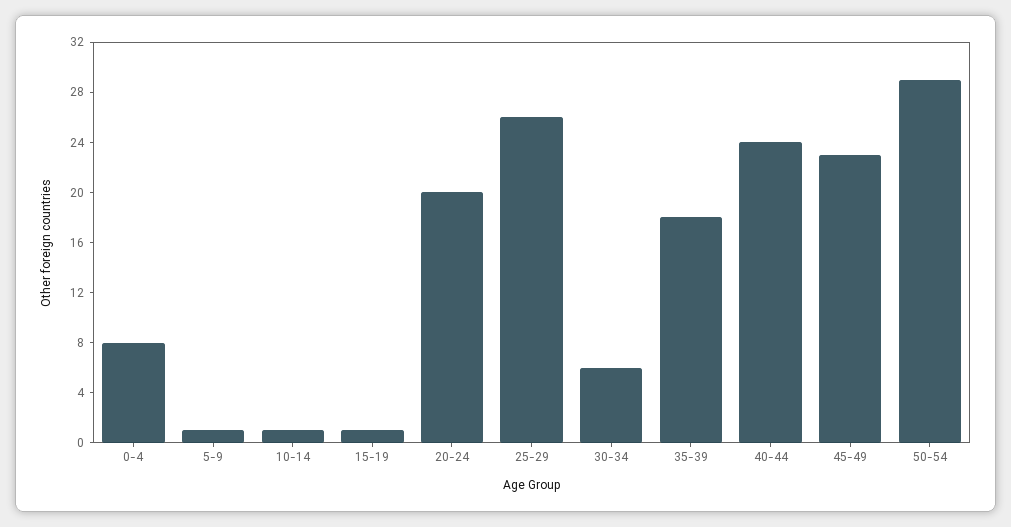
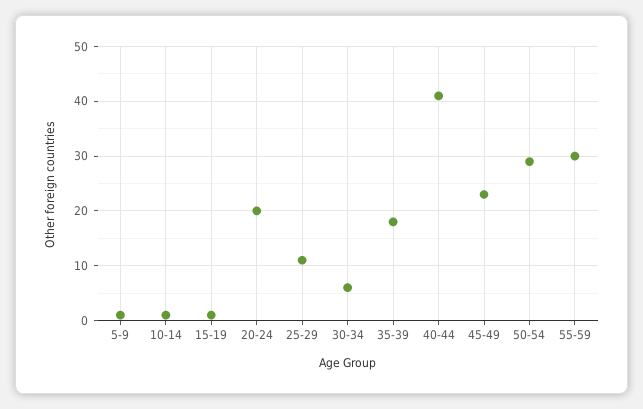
0-4: 8 -> none
25-29: 26 -> 10
40-44: 24 -> 40
55-59: none -> 30

